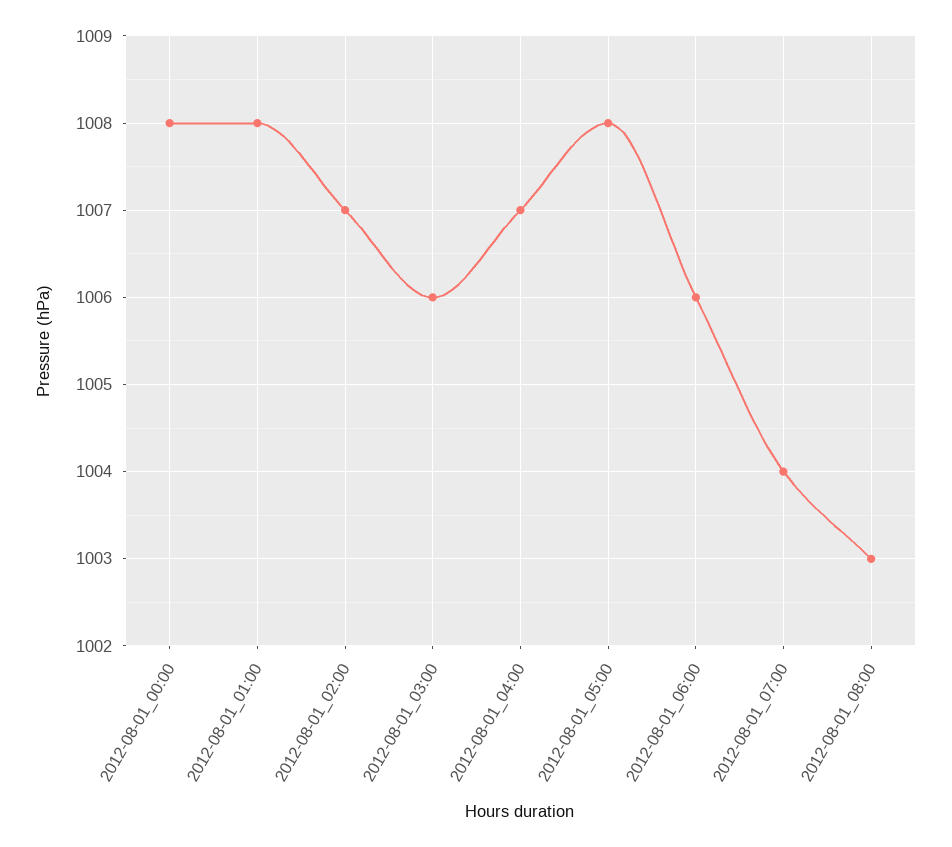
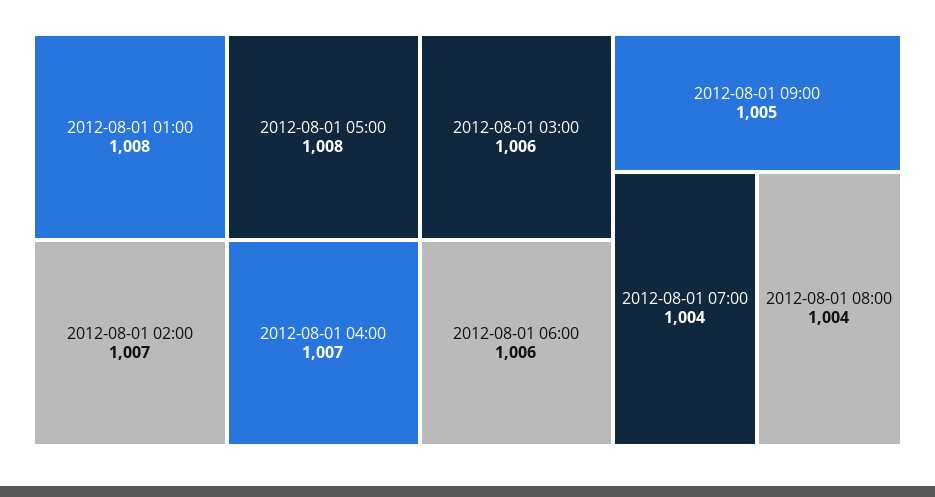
2012-08-01_00:00: 1008 -> none
2012-08-01_08:00: 1003 -> 1004
2012-08-01 09:00: none -> 1005

